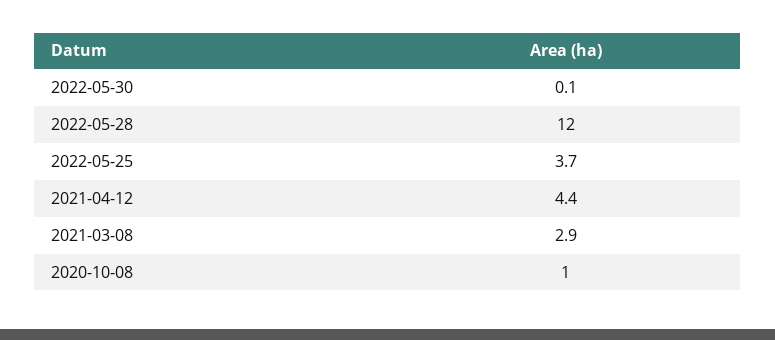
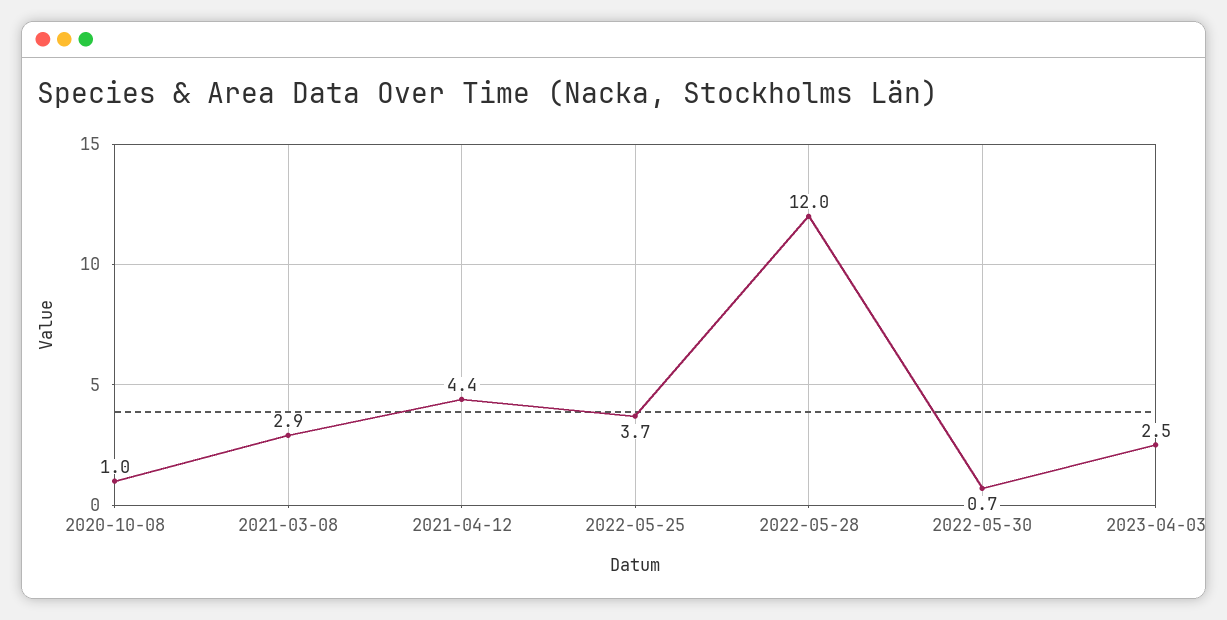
2022-05-30: 0.1 -> 0.7
2023-04-03: none -> 2.5

